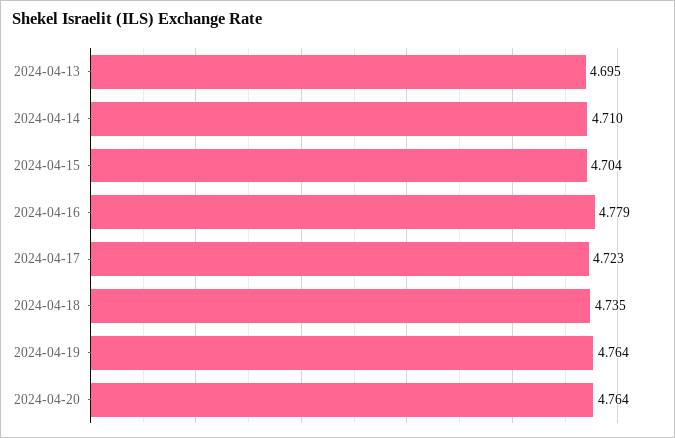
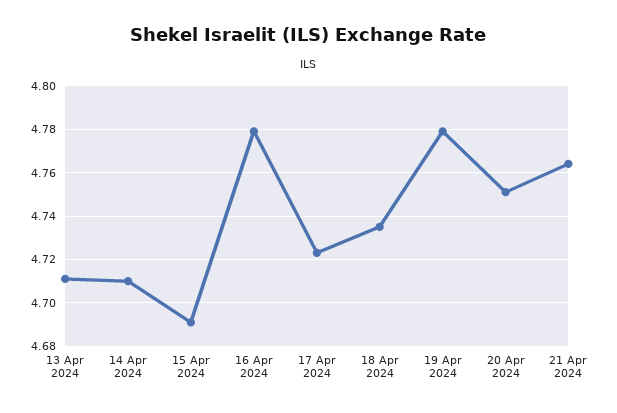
2024-04-13: 4.695 -> 4.71
2024-04-15: 4.704 -> 4.69
2024-04-19: 4.764 -> 4.78
2024-04-20: 4.764 -> 4.75
21 Apr 2024: none -> 4.765

